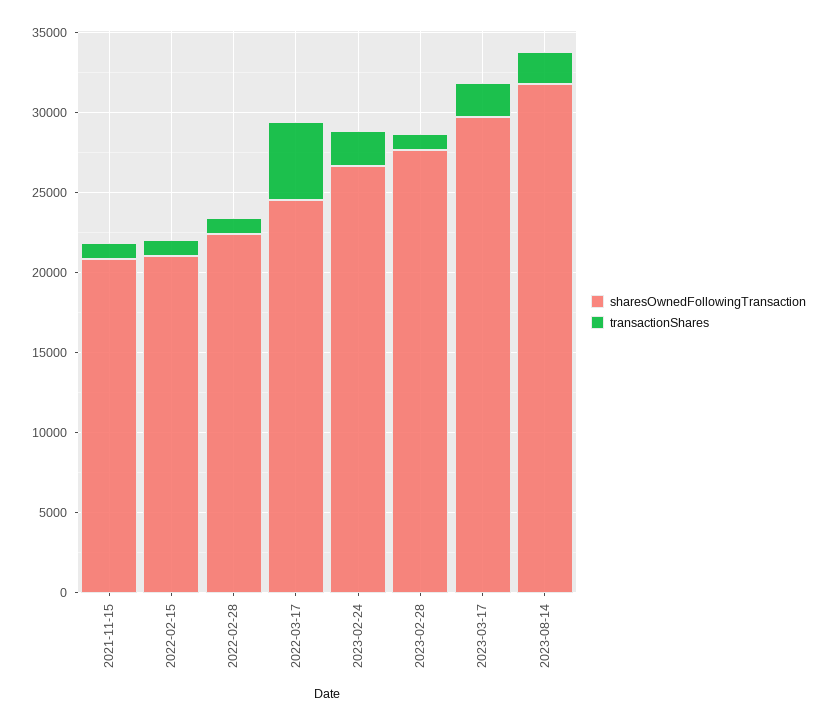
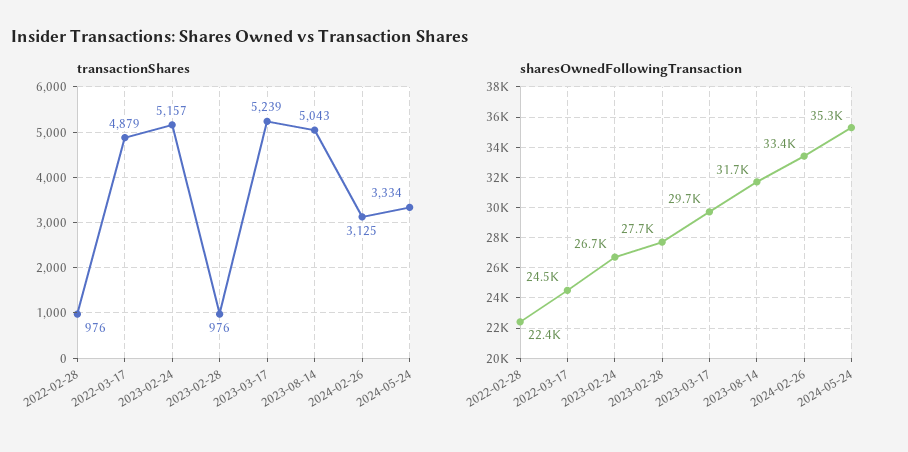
sharesOwnedFollowingTransaction, 2021-11-15: 21000 -> none
transactionShares, 2021-11-15: 1000 -> none
sharesOwnedFollowingTransaction, 2022-02-15: 21000 -> none
transactionShares, 2022-02-15: 1000 -> none
transactionShares, 2023-02-24: 2000 -> 5157
transactionShares, 2023-03-17: 2000 -> 5239
transactionShares, 2023-08-14: 2000 -> 5043
transactionShares, 2024-02-26: none -> 3125
transactionShares, 2024-05-24: none -> 3334
sharesOwnedFollowingTransaction, 2024-02-26: none -> 33400
sharesOwnedFollowingTransaction, 2024-05-24: none -> 35300

